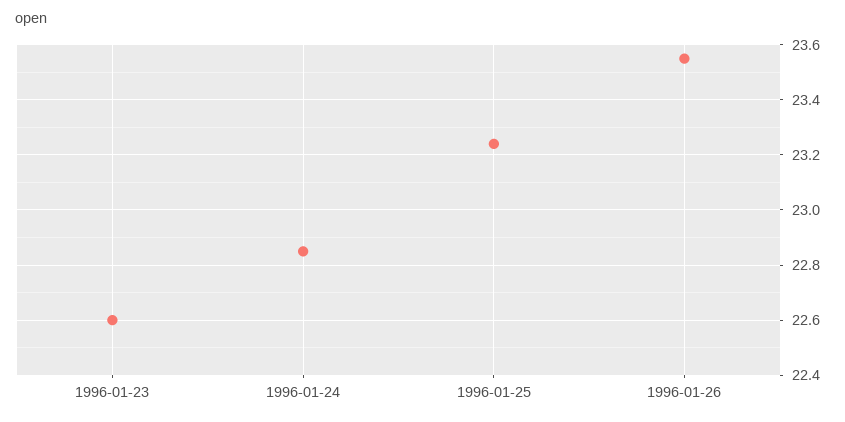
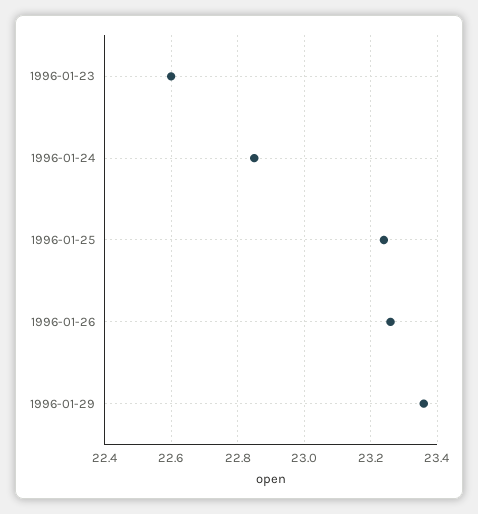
1996-01-26: 23.55 -> 23.25
1996-01-29: none -> 23.35

